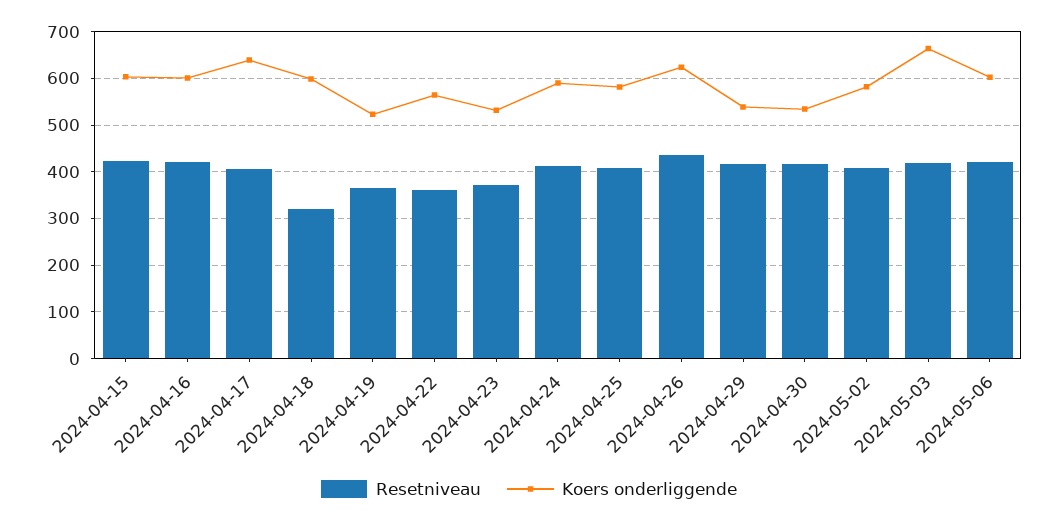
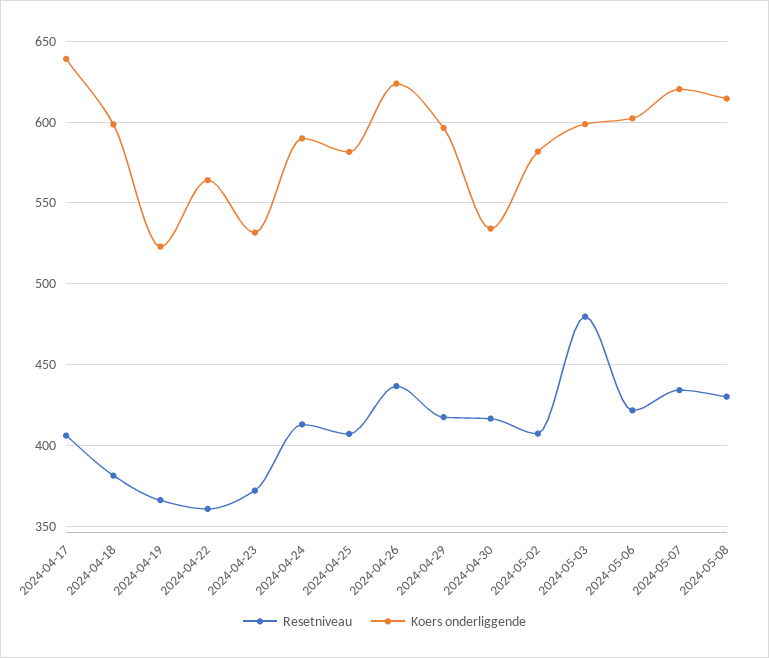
Resetniveau, 2024-04-15: 420 -> none
Koers onderliggende, 2024-04-15: 600 -> none
Resetniveau, 2024-04-16: 420 -> none
Koers onderliggende, 2024-04-16: 600 -> none
Resetniveau, 2024-04-18: 320 -> 380
Koers onderliggende, 2024-04-29: 540 -> 595
Resetniveau, 2024-05-03: 420 -> 480
Koers onderliggende, 2024-05-03: 660 -> 600
Resetniveau, 2024-05-07: none -> 435
Koers onderliggende, 2024-05-07: none -> 620
Resetniveau, 2024-05-08: none -> 430
Koers onderliggende, 2024-05-08: none -> 615

